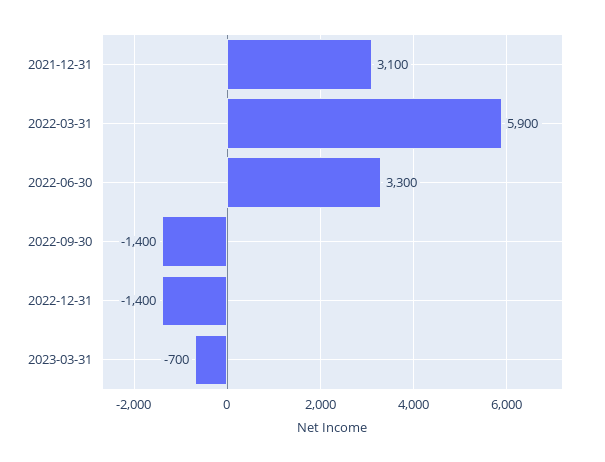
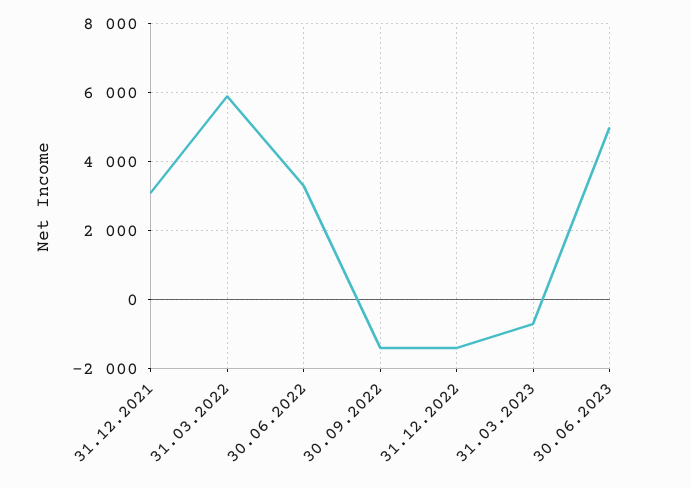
30.06.2023: none -> 5000

